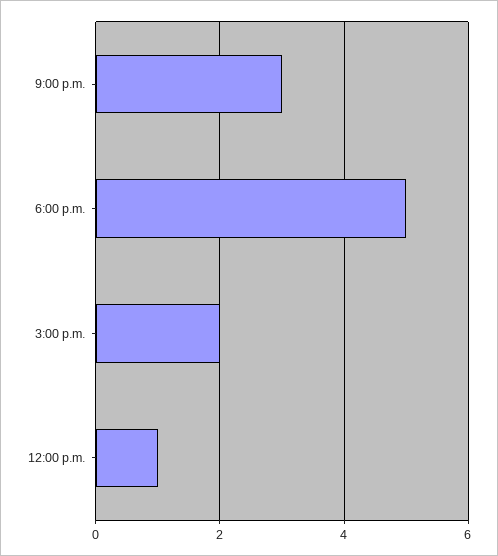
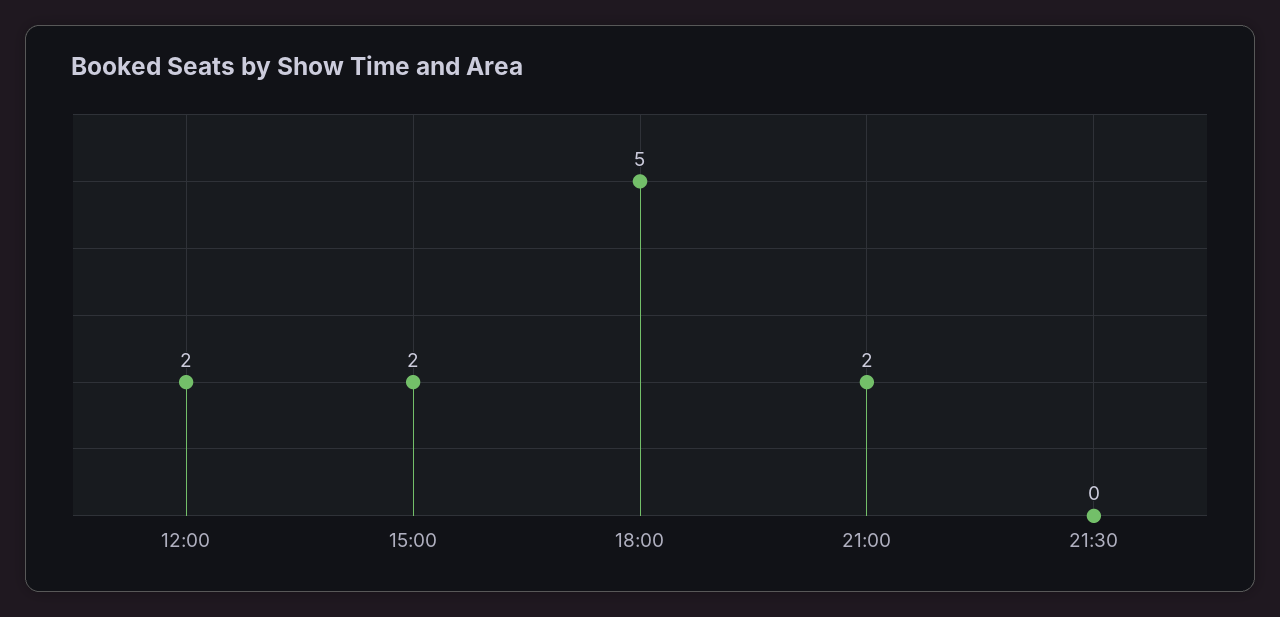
9:00 p.m.: 3 -> 2
12:00 p.m.: 1 -> 2
21:30: none -> 0

